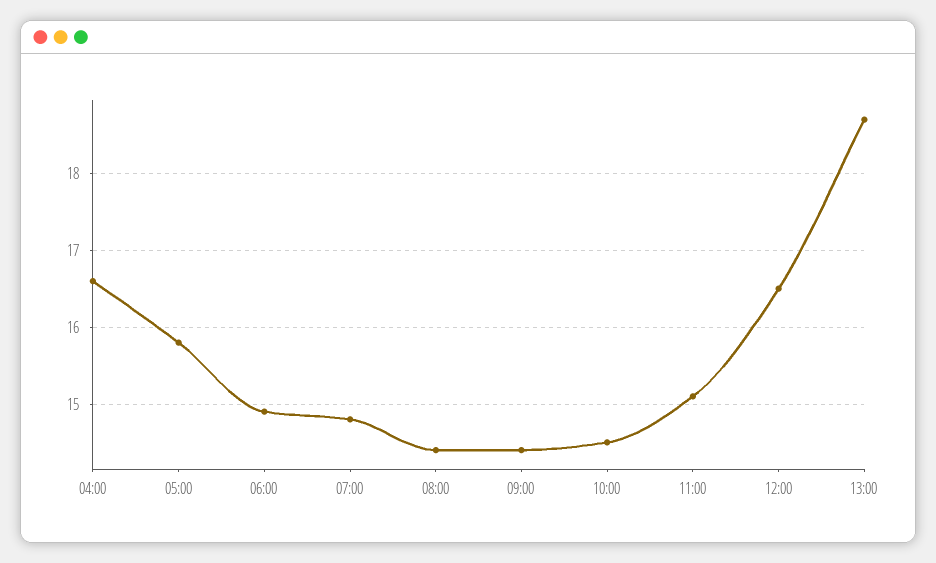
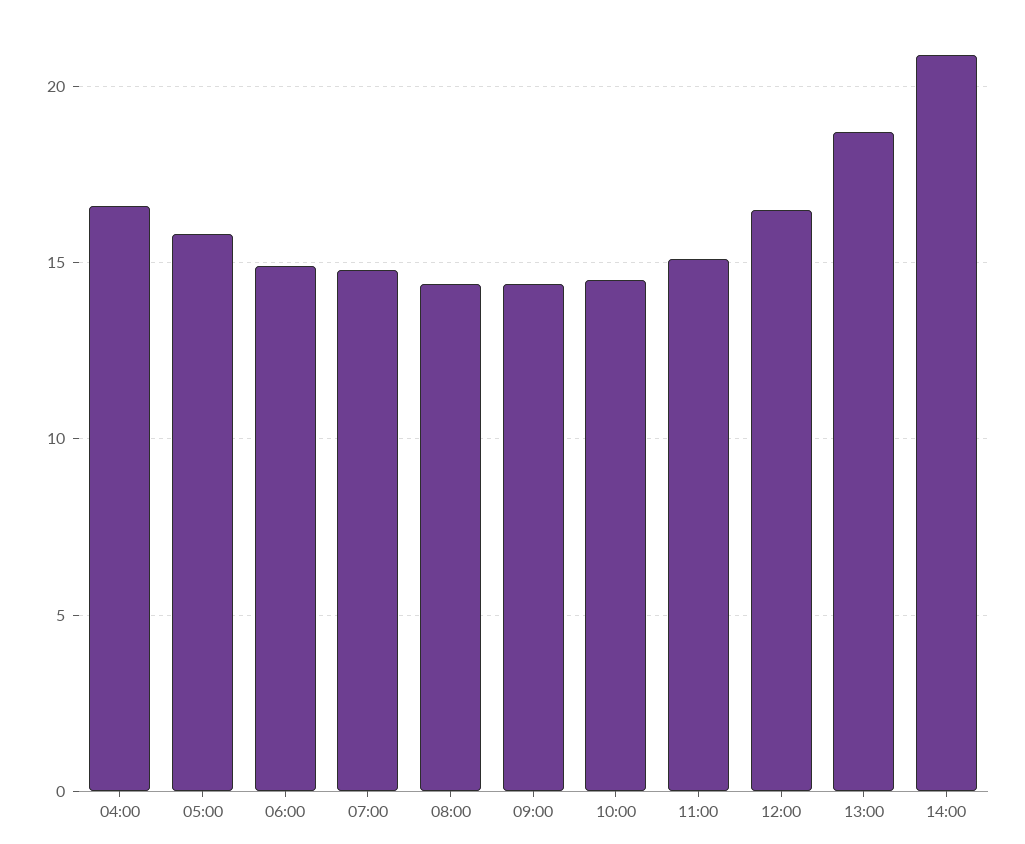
14:00: none -> 21

